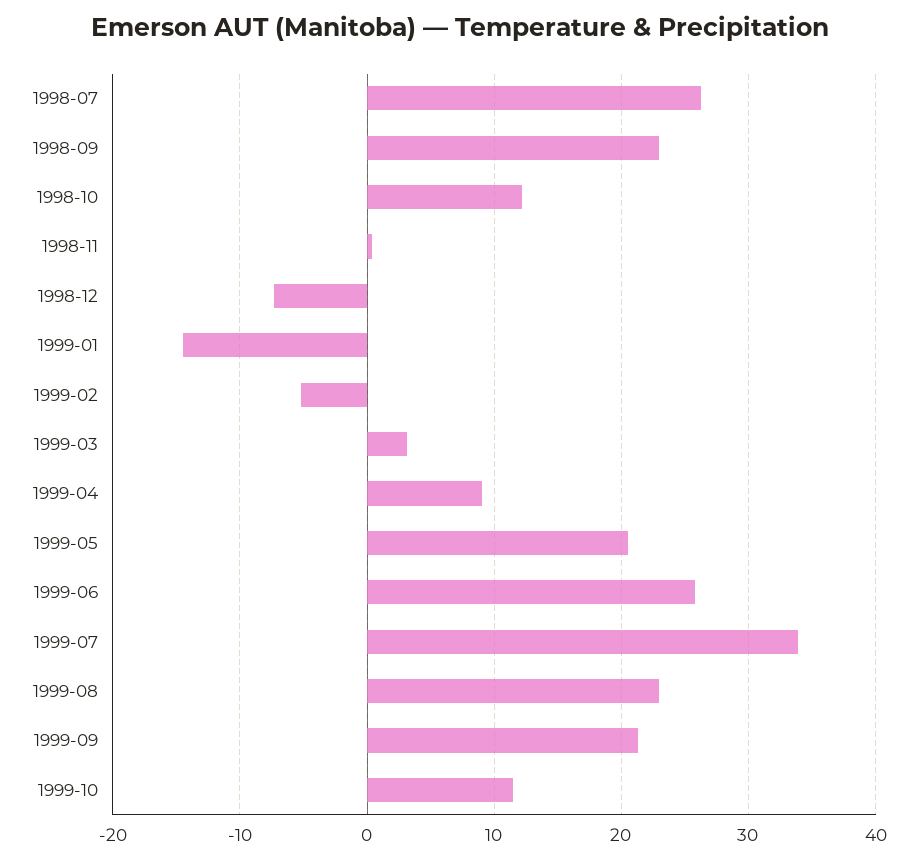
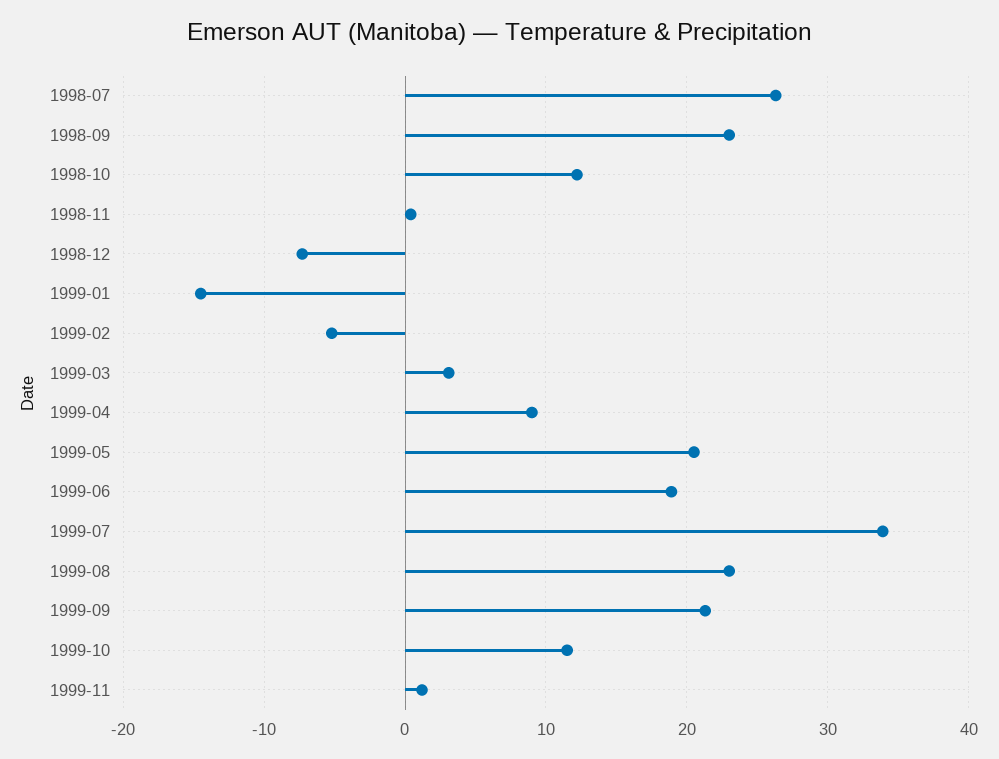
1999-06: 26 -> 19
1999-11: none -> 1

